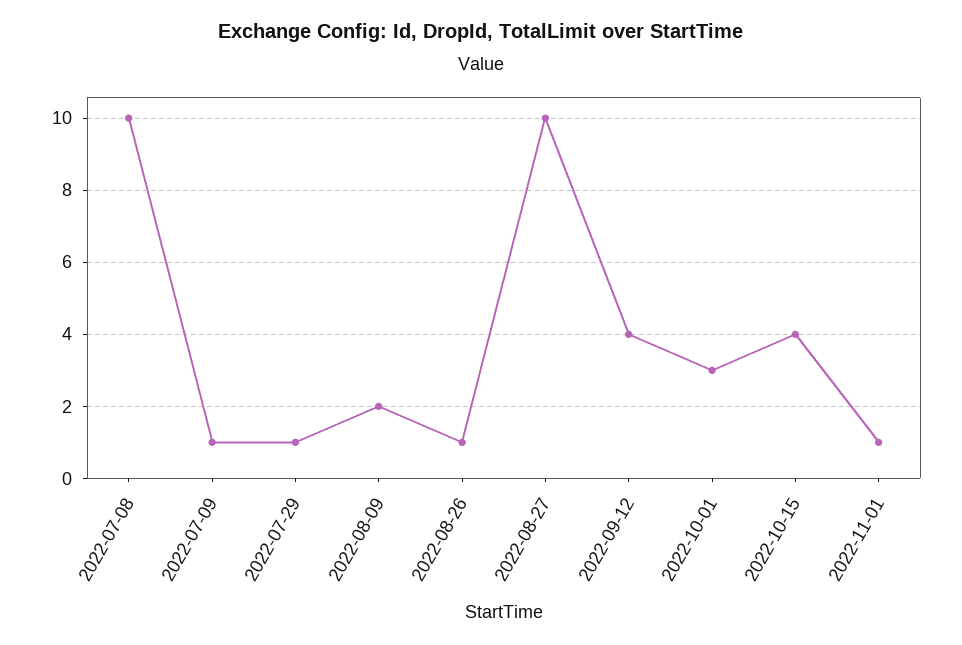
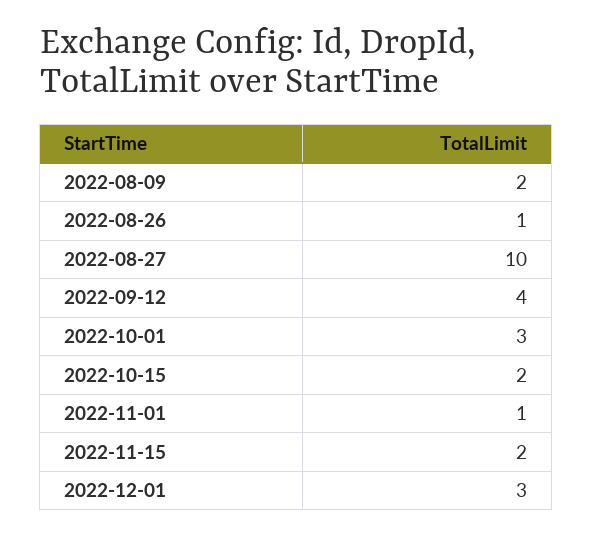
2022-07-08: 10 -> none
2022-07-09: 1 -> none
2022-07-29: 1 -> none
2022-10-15: 4 -> 2
2022-11-15: none -> 2
2022-12-01: none -> 3

